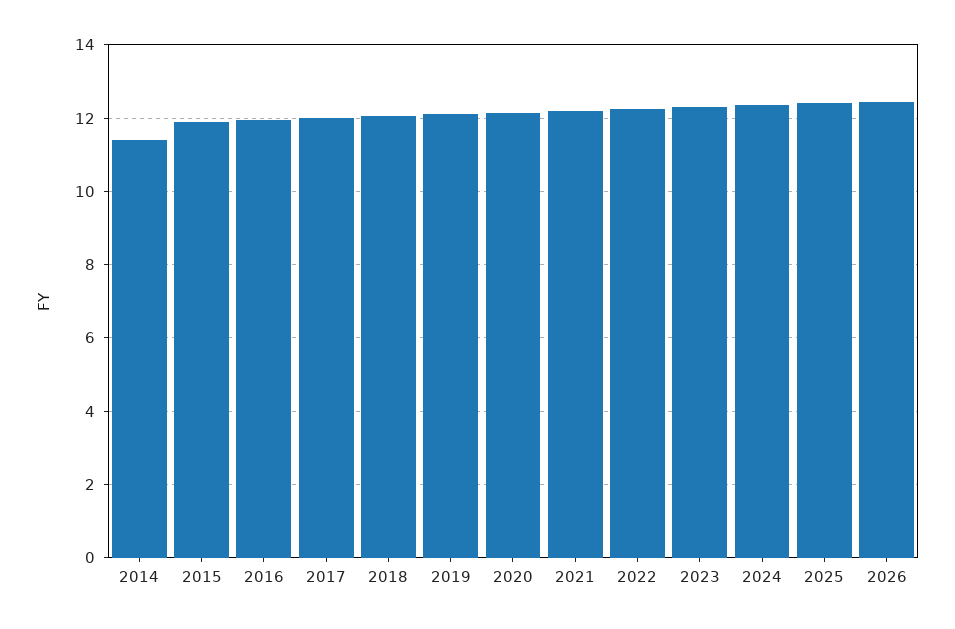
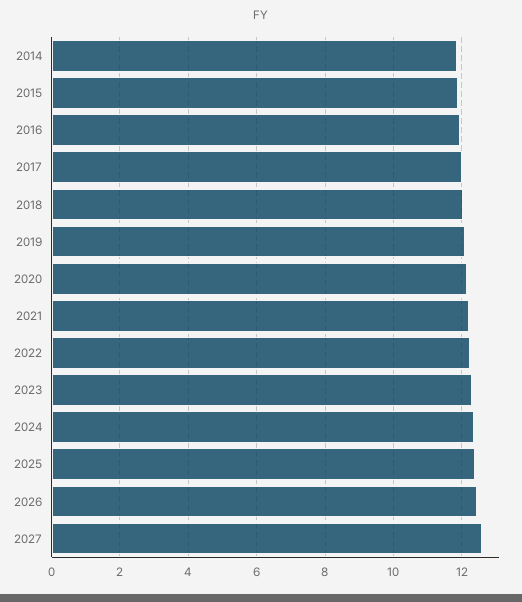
2014: 11.4 -> 11.8
2027: none -> 12.6

